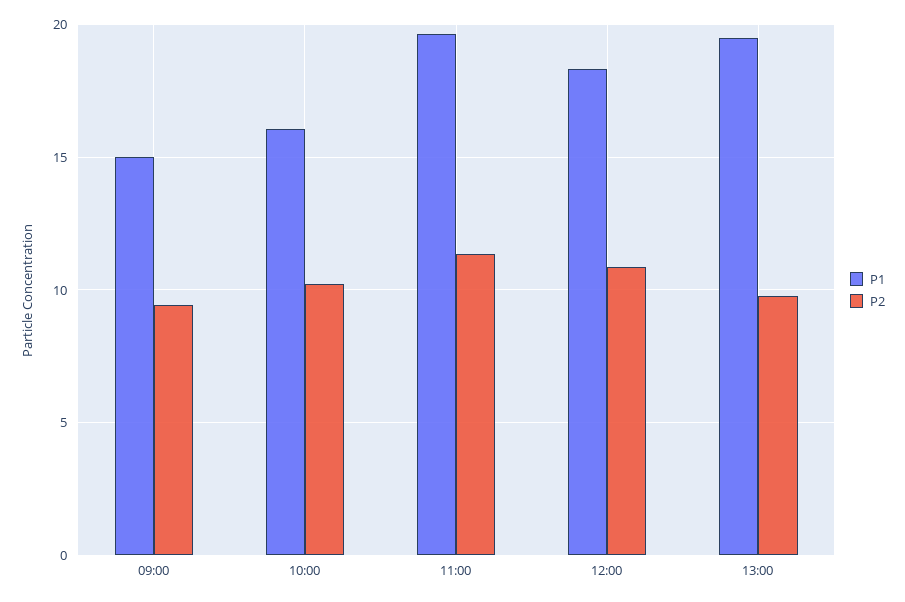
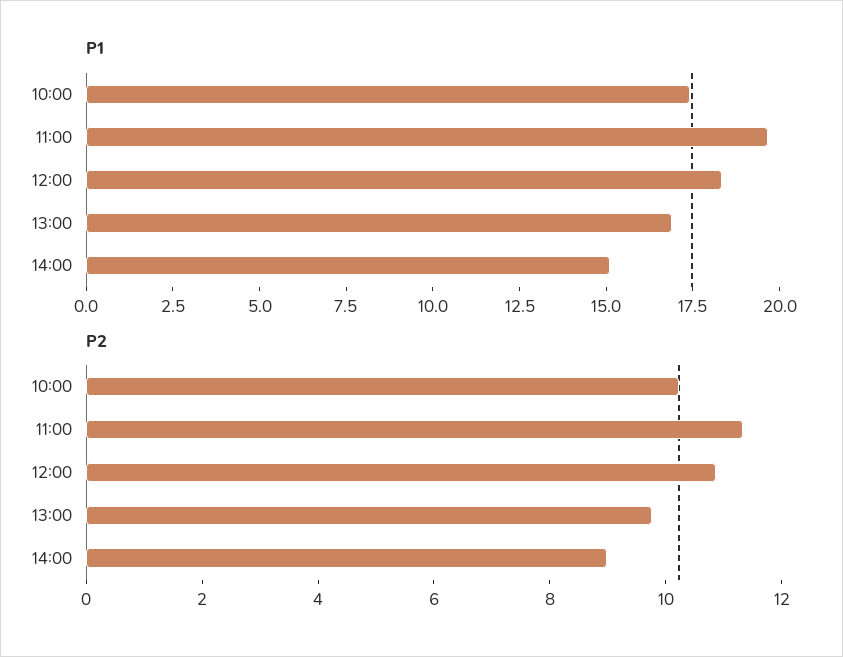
P1, 09:00: 15 -> none
P2, 09:00: 9.5 -> none
P1, 10:00: 16 -> 17.5
P1, 13:00: 19.5 -> 17
P1, 14:00: none -> 15
P2, 14:00: none -> 9

